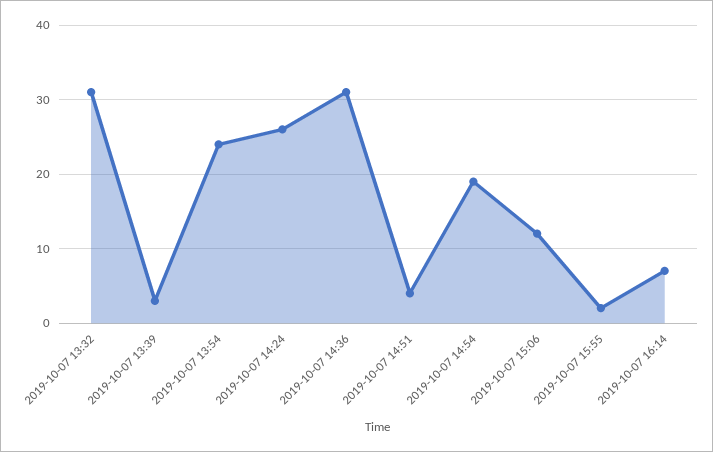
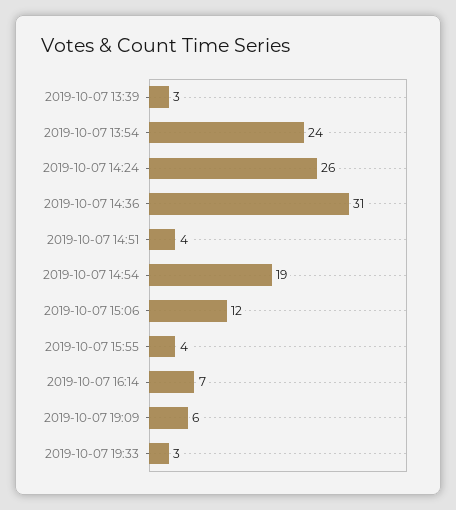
2019-10-07 13:32: 31 -> none
2019-10-07 15:55: 2 -> 4
2019-10-07 19:09: none -> 6
2019-10-07 19:33: none -> 3

